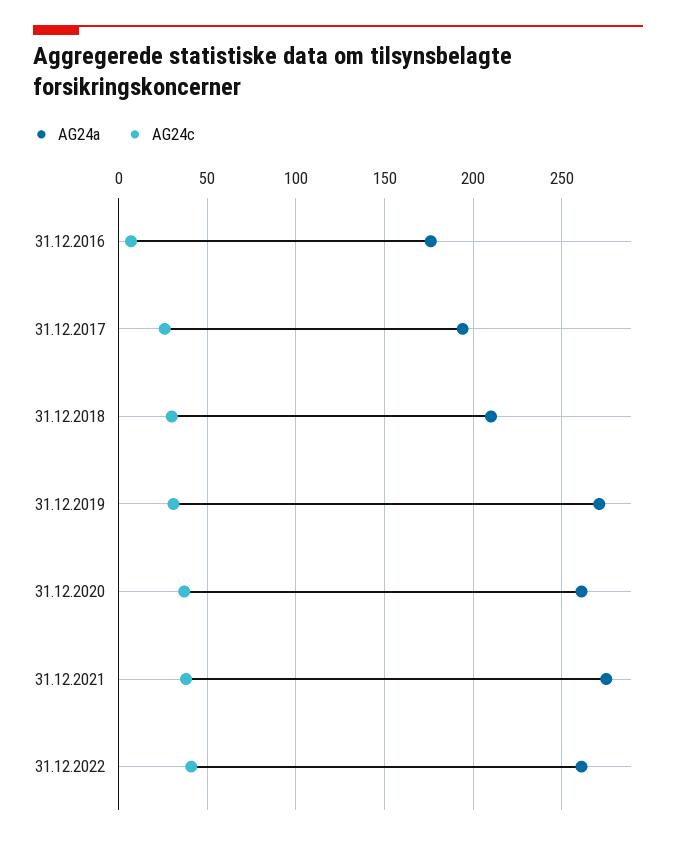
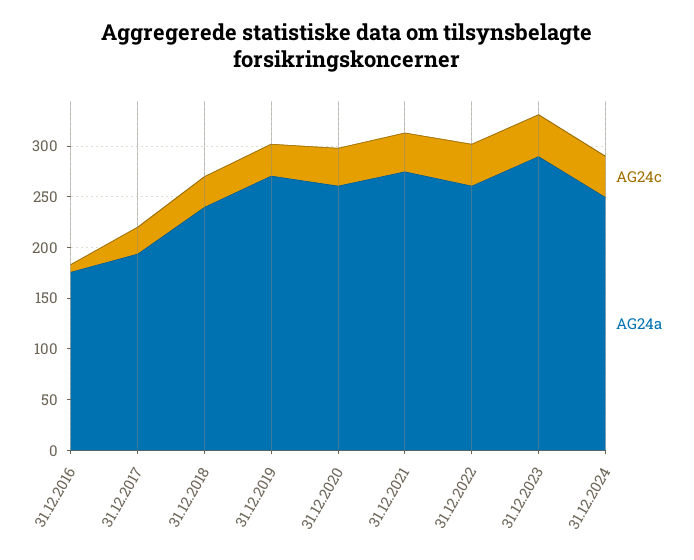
AG24a, 31.12.2018: 210 -> 240
AG24c, 31.12.2023: none -> 40
AG24a, 31.12.2023: none -> 290
AG24c, 31.12.2024: none -> 40
AG24a, 31.12.2024: none -> 250

